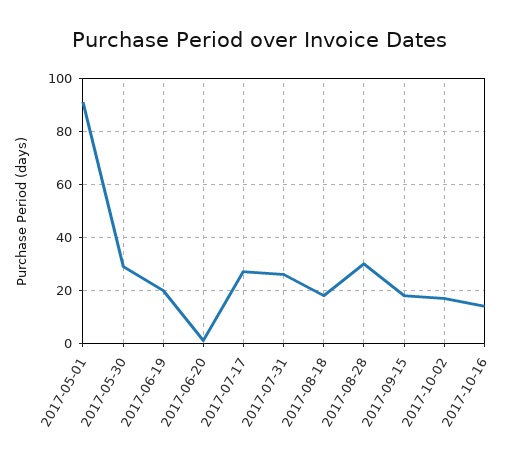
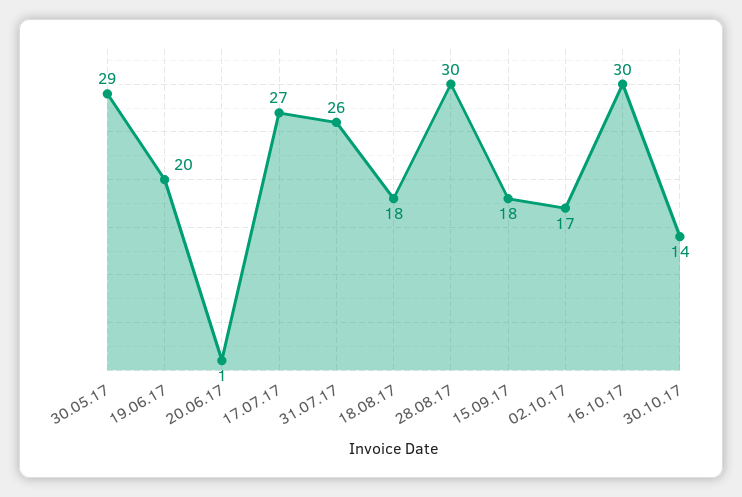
2017-05-01: 90 -> none
2017-10-16: 15 -> 30
30.10.17: none -> 14

